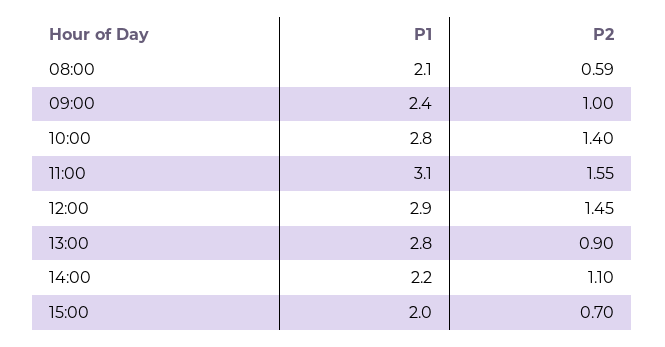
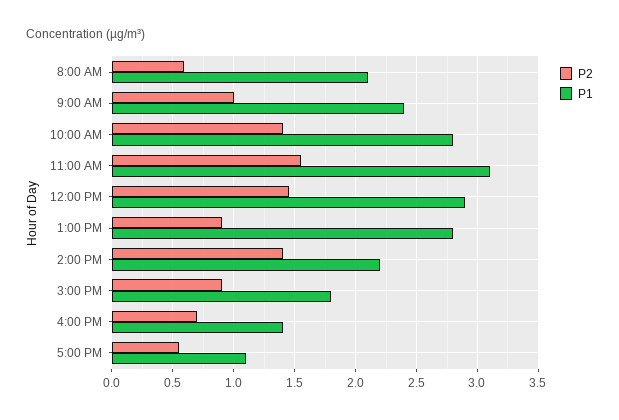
P2, 14:00: 1.1 -> 1.4
P1, 15:00: 2 -> 1.8
P2, 15:00: 0.7 -> 0.9
P2, 4:00 PM: none -> 0.7
P1, 4:00 PM: none -> 1.4
P2, 5:00 PM: none -> 0.55
P1, 5:00 PM: none -> 1.1

